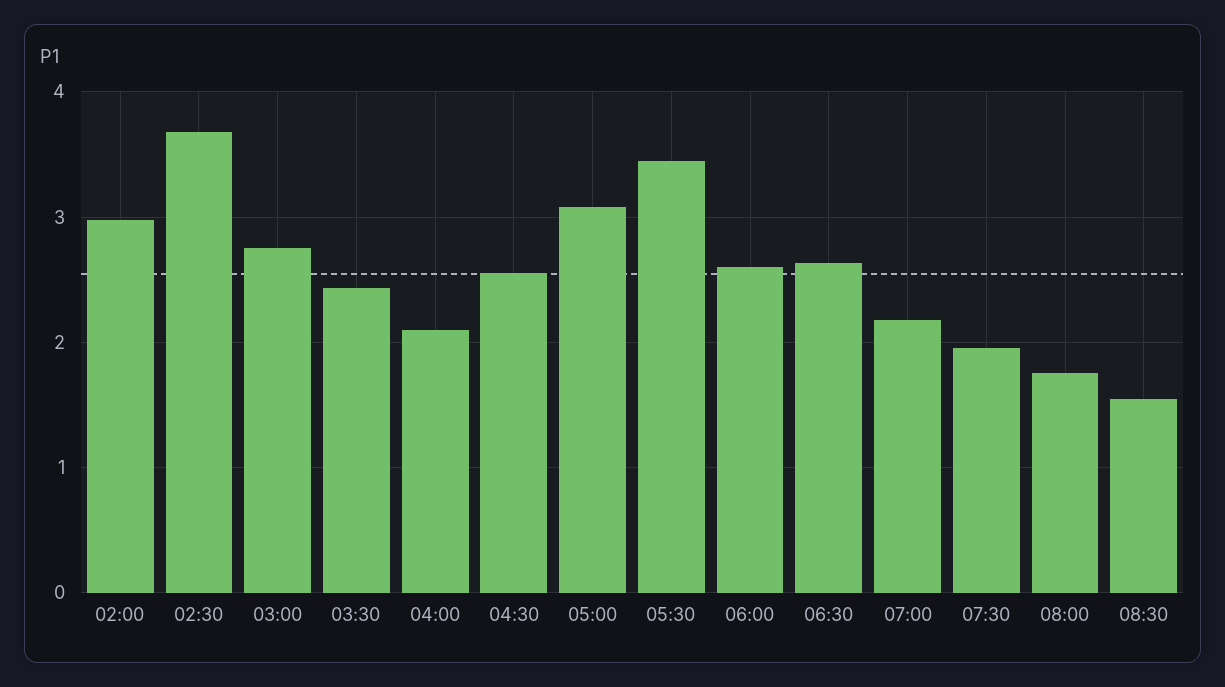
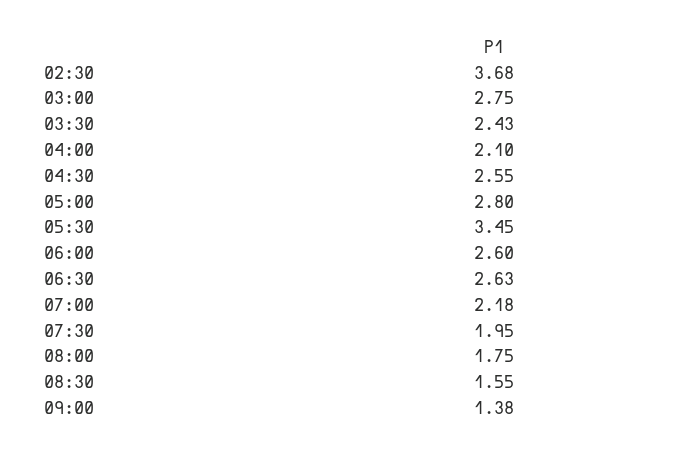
02:00: 3 -> none
05:00: 3.1 -> 2.8
09:00: none -> 1.38

